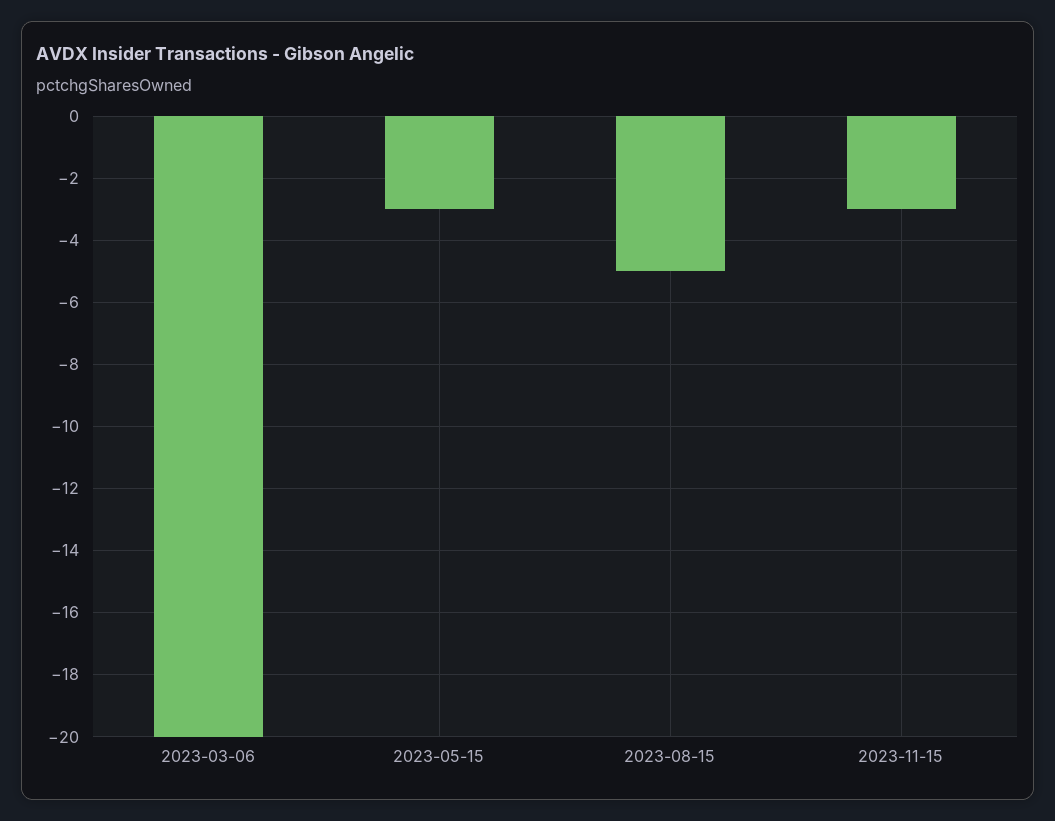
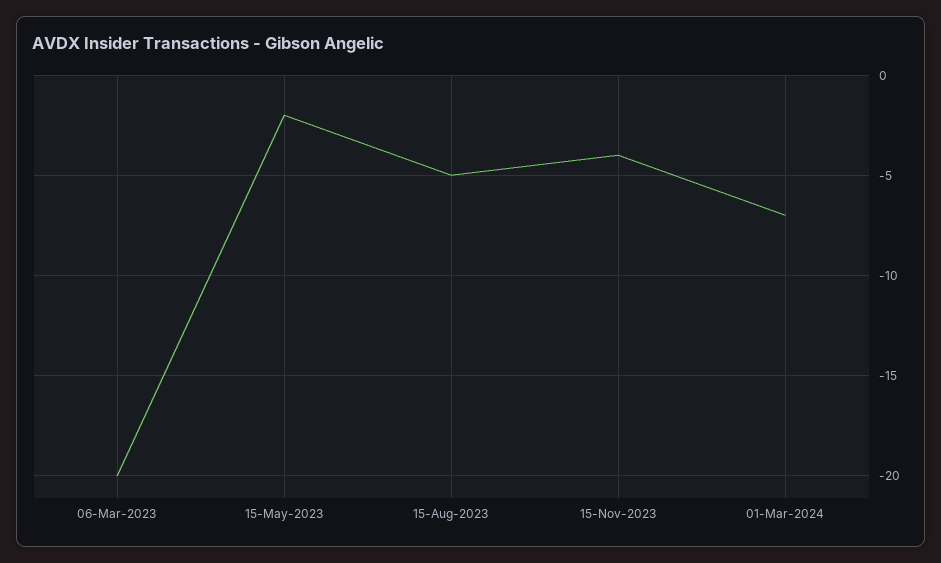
2023-05-15: -3 -> -2
2023-11-15: -3 -> -4
01-Mar-2024: none -> -7

